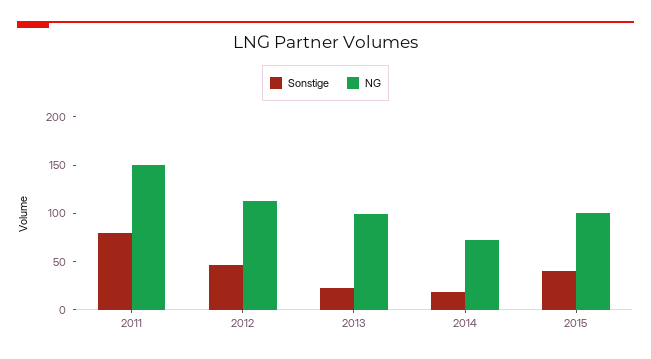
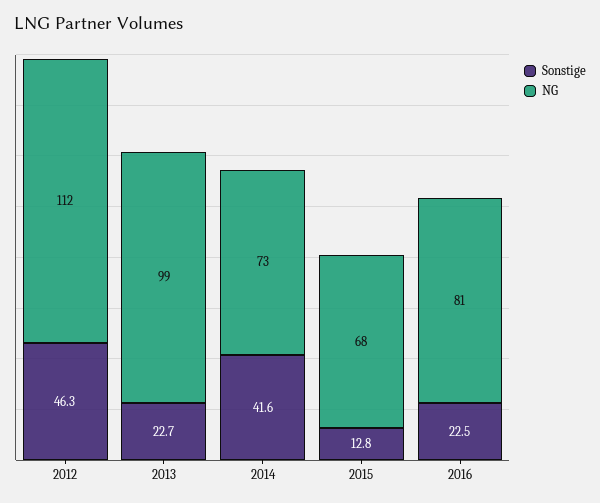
Sonstige, 2011: 80 -> none
NG, 2011: 150 -> none
Sonstige, 2014: 20 -> 41.6
Sonstige, 2015: 40 -> 12.8
NG, 2015: 100 -> 68
Sonstige, 2016: none -> 22.5
NG, 2016: none -> 81

